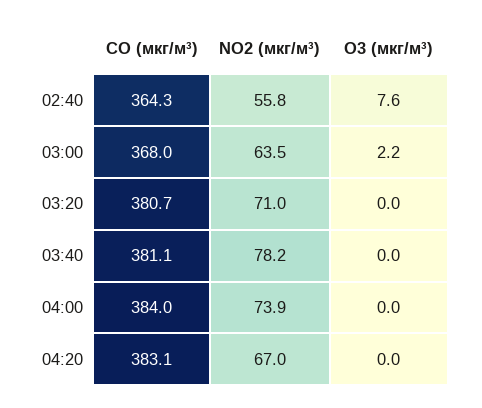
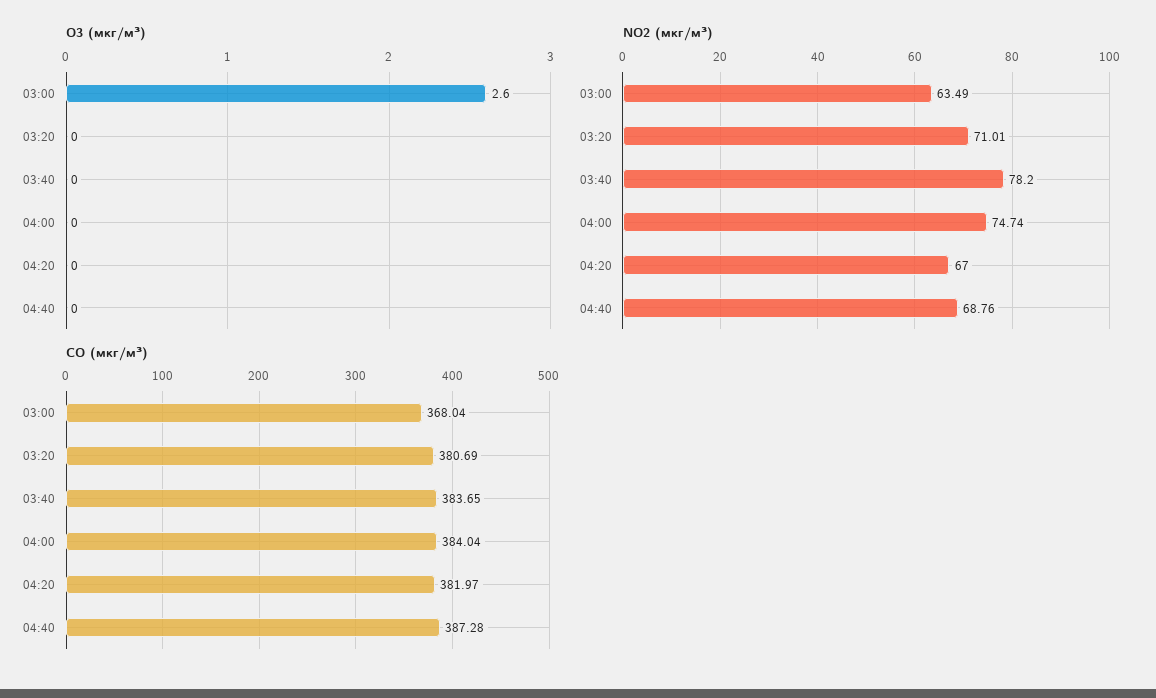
CO (мкг/м³), 02:40: 364.3 -> none
NO2 (мкг/м³), 02:40: 55.8 -> none
O3 (мкг/м³), 02:40: 7.6 -> none
O3 (мкг/м³), 03:00: 2.2 -> 2.6
CO (мкг/м³), 03:40: 381.1 -> 383.65
NO2 (мкг/м³), 04:00: 73.9 -> 74.74
CO (мкг/м³), 04:20: 383.1 -> 381.97
O3 (мкг/м³), 04:40: none -> 0
NO2 (мкг/м³), 04:40: none -> 68.76
CO (мкг/м³), 04:40: none -> 387.28

